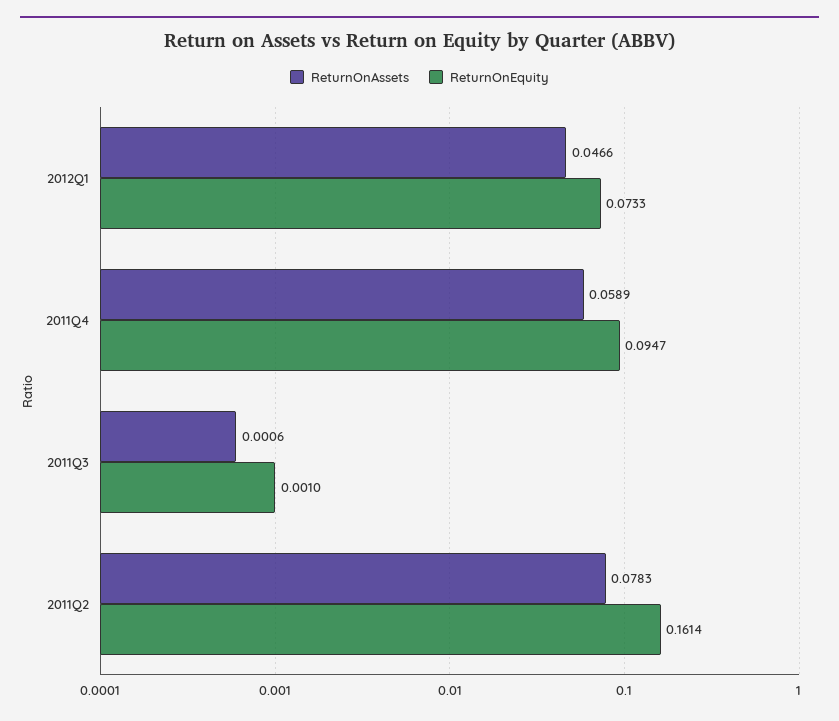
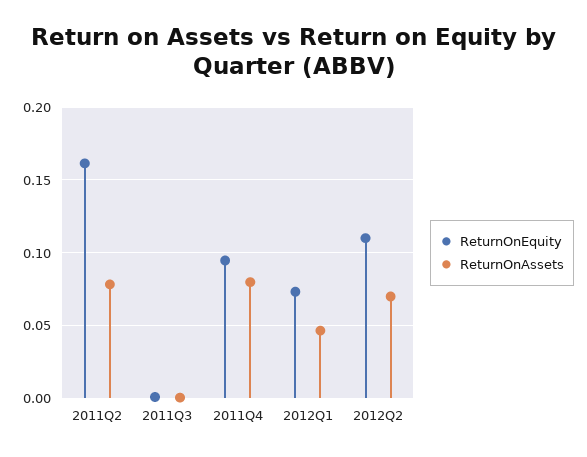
ReturnOnAssets, 2011Q4: 0.0589 -> 0.08
ReturnOnEquity, 2012Q2: none -> 0.11
ReturnOnAssets, 2012Q2: none -> 0.07

